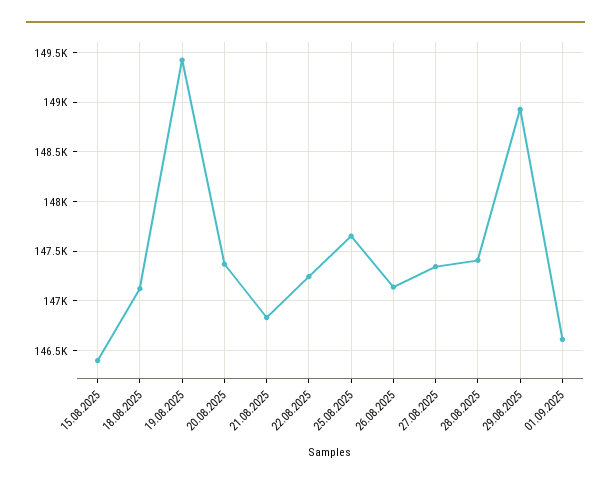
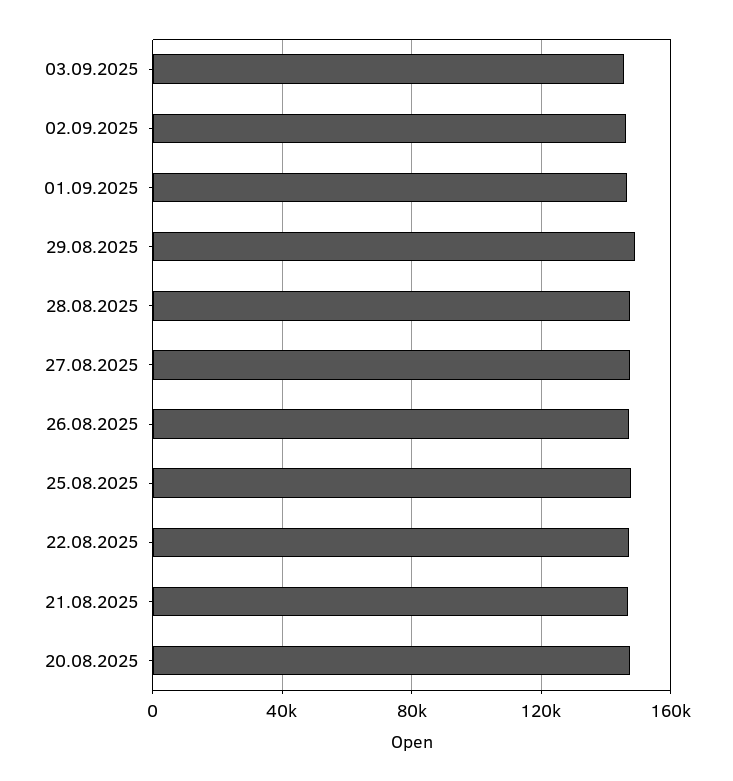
15.08.2025: 146400 -> none
18.08.2025: 147100 -> none
19.08.2025: 149400 -> none
03.09.2025: none -> 145000
02.09.2025: none -> 145000

